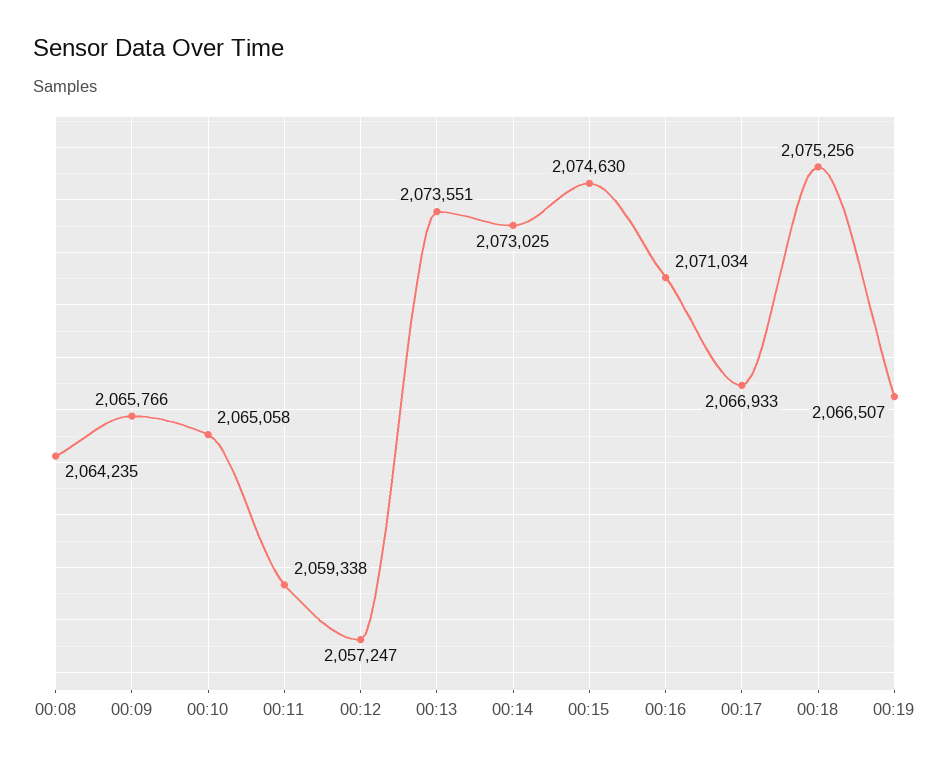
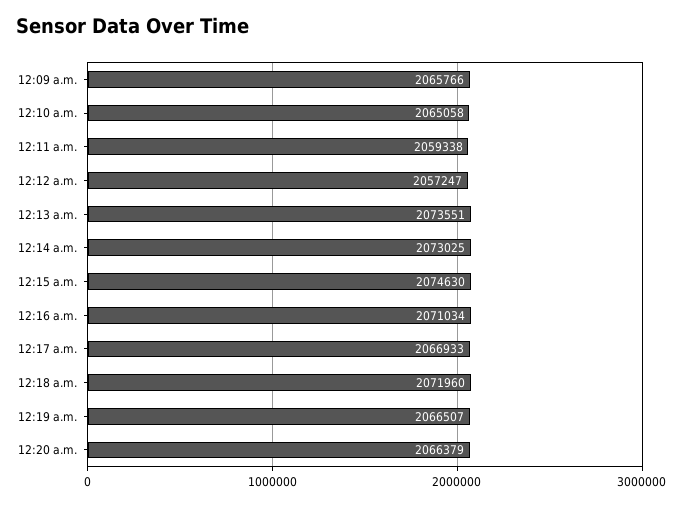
00:08: 2064235 -> none
00:18: 2075256 -> 2071960
12:20 a.m.: none -> 2066379

